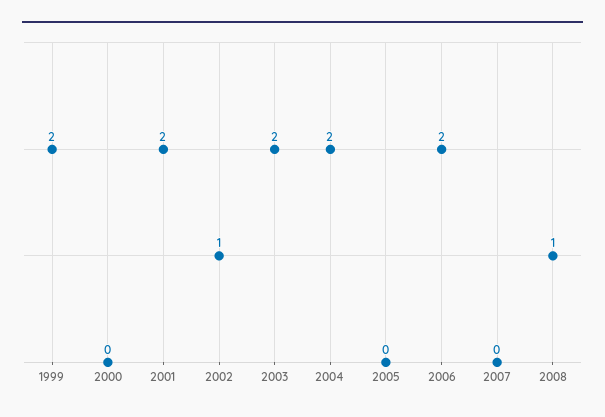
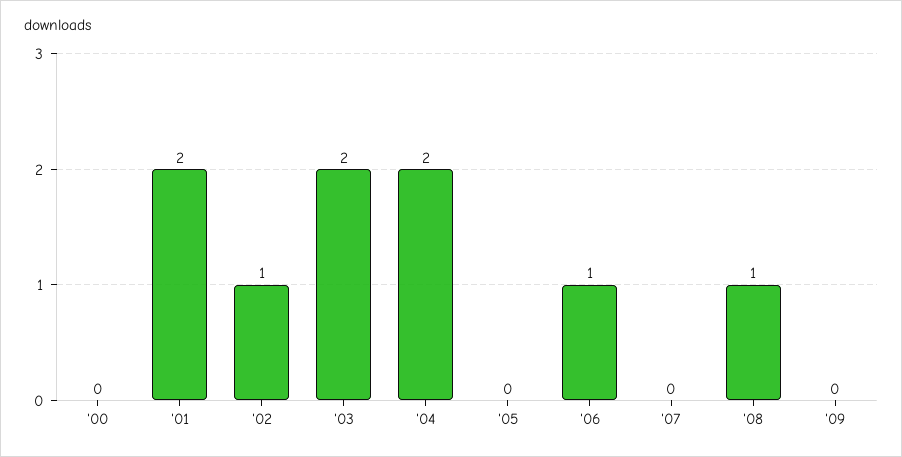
1999: 2 -> none
2006: 2 -> 1
'09: none -> 0

